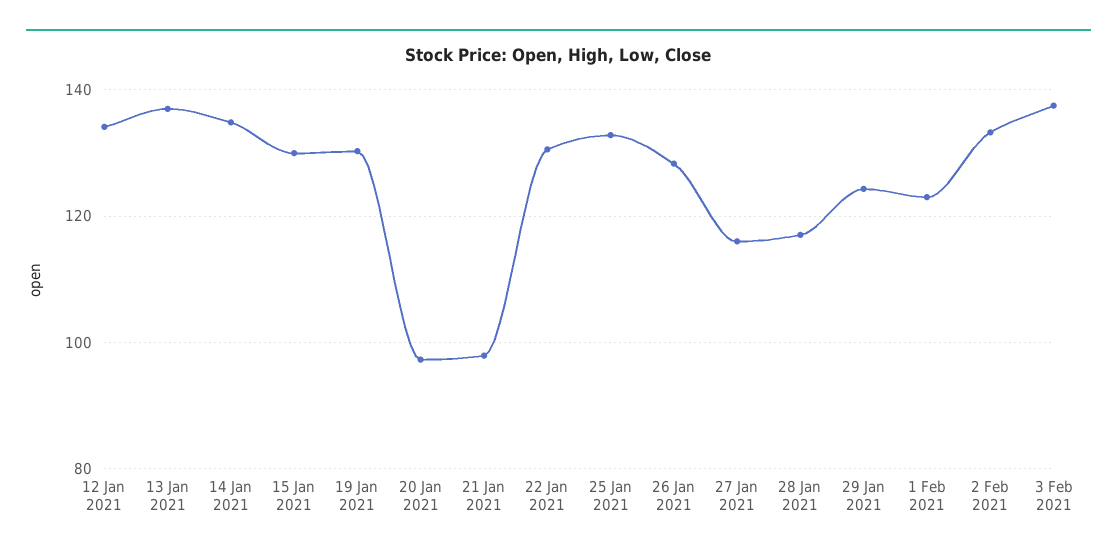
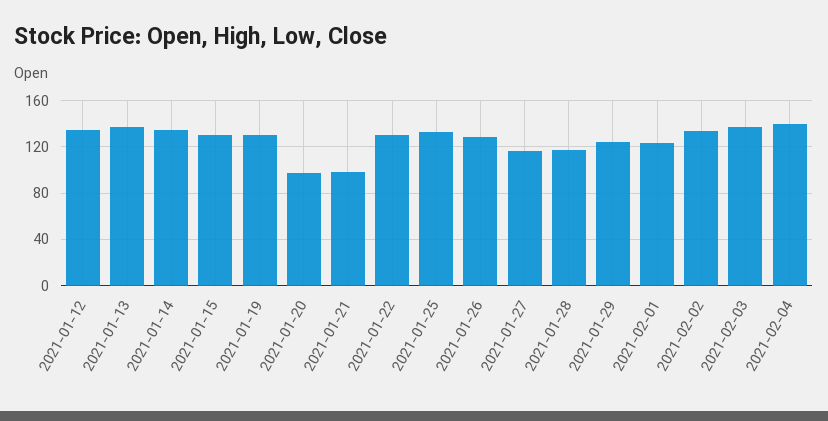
2021-02-04: none -> 140

